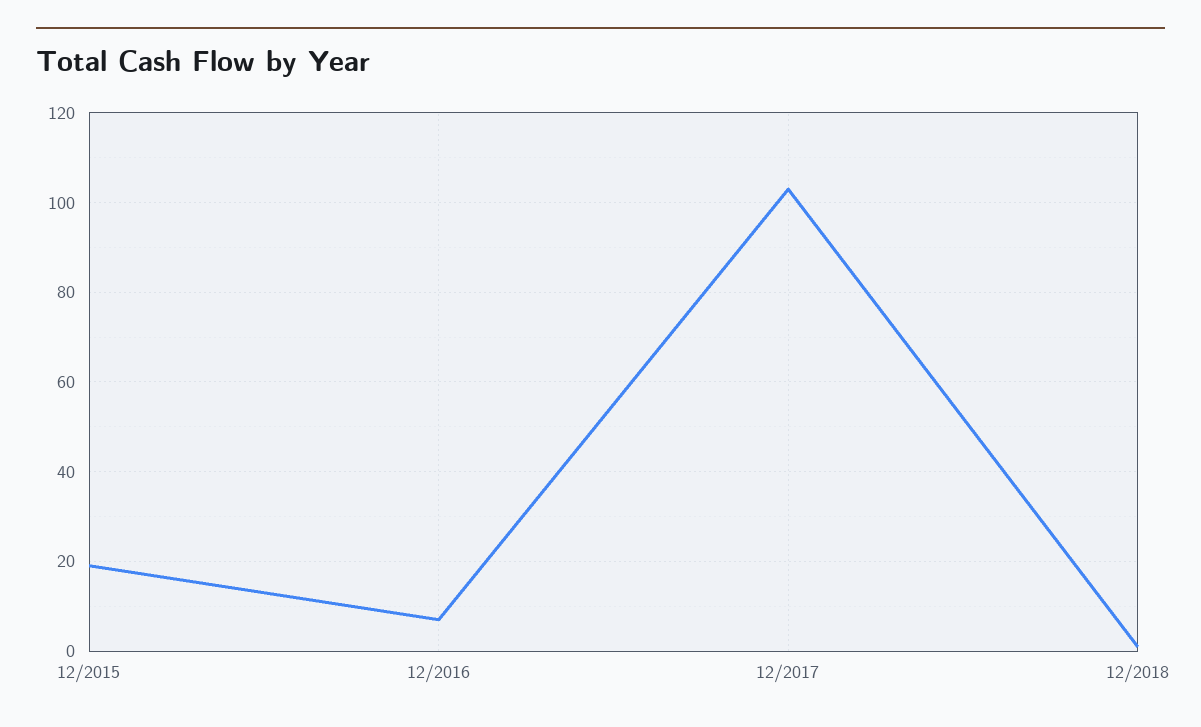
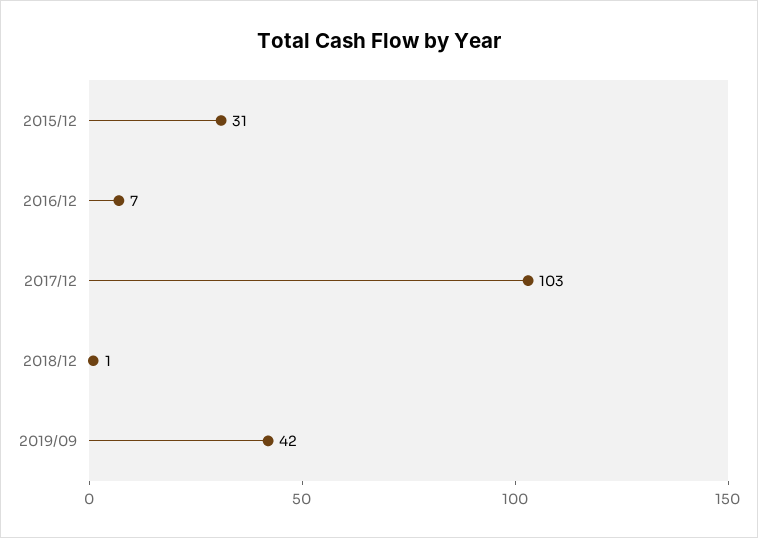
12/2015: 20 -> 31
2019/09: none -> 42

